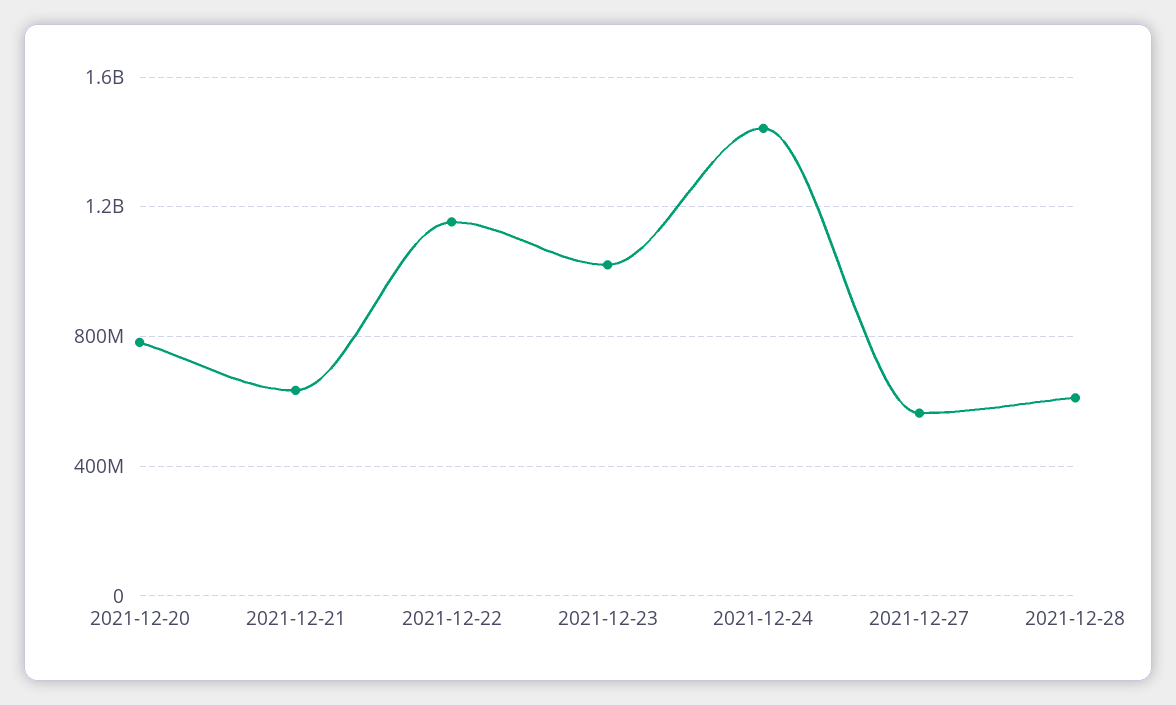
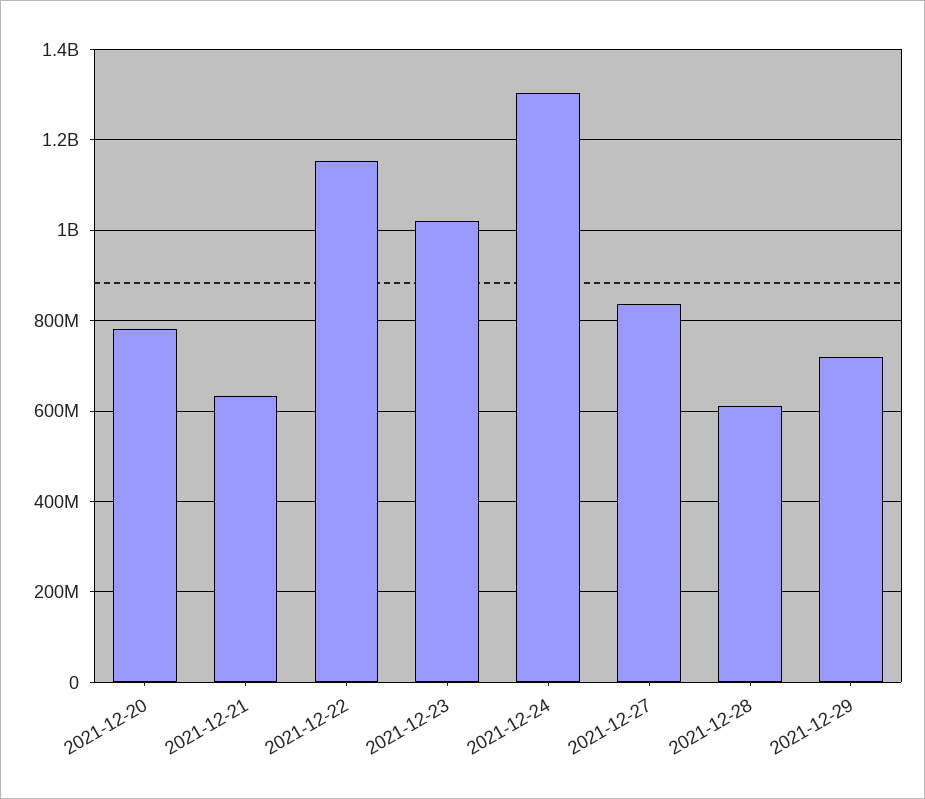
2021-12-24: 1450000000 -> 1300000000
2021-12-27: 550000000 -> 840000000
2021-12-29: none -> 720000000

